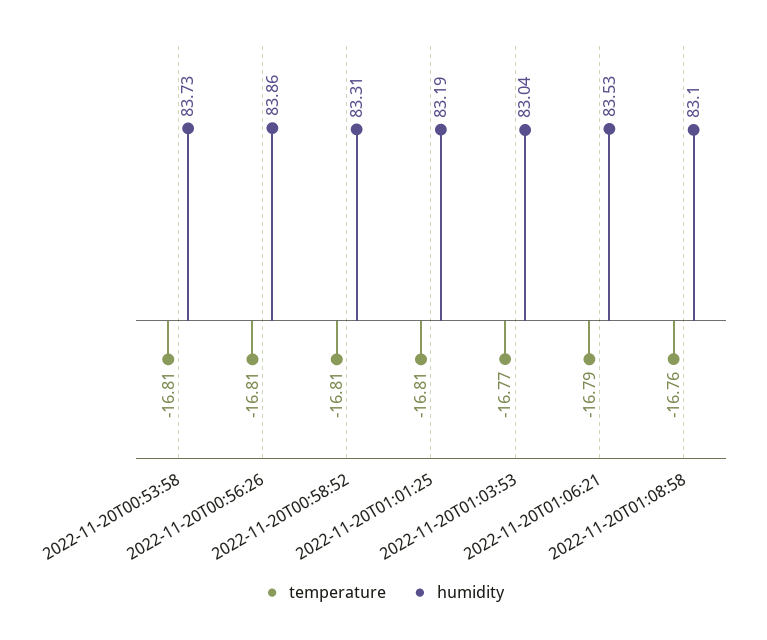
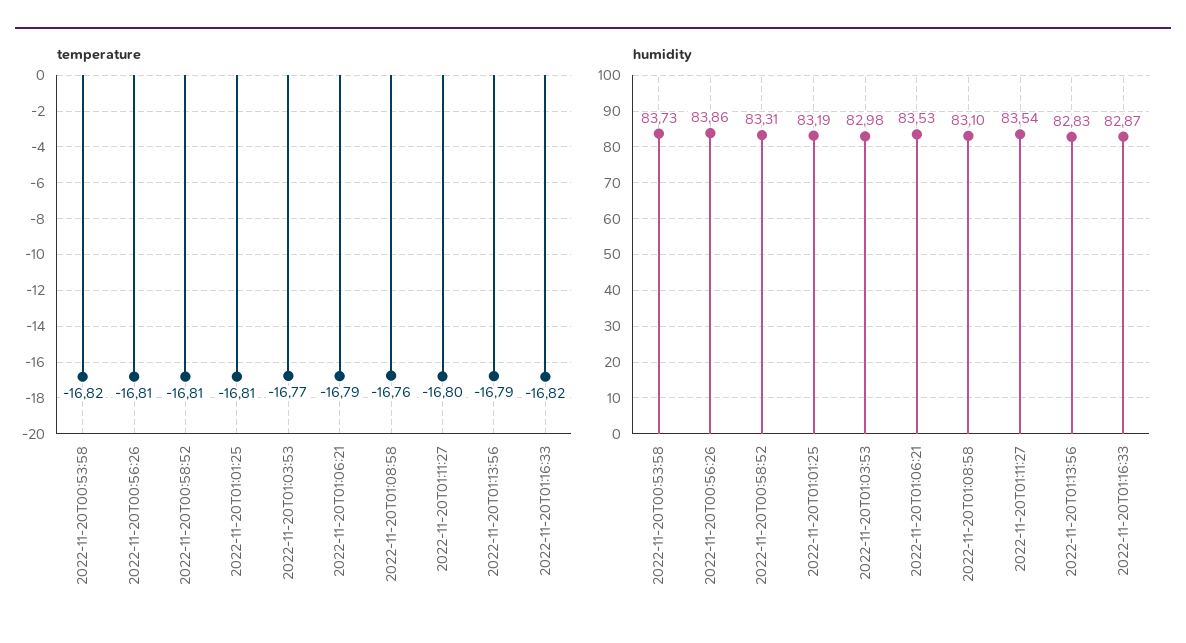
temperature, 2022-11-20T00:53:58: -16.81 -> -16.82
humidity, 2022-11-20T01:03:53: 83.04 -> 82.98
temperature, 2022-11-20T01:11:27: none -> -16.8
temperature, 2022-11-20T01:13:56: none -> -16.79
temperature, 2022-11-20T01:16:33: none -> -16.82
humidity, 2022-11-20T01:11:27: none -> 83.54
humidity, 2022-11-20T01:13:56: none -> 82.83
humidity, 2022-11-20T01:16:33: none -> 82.87

